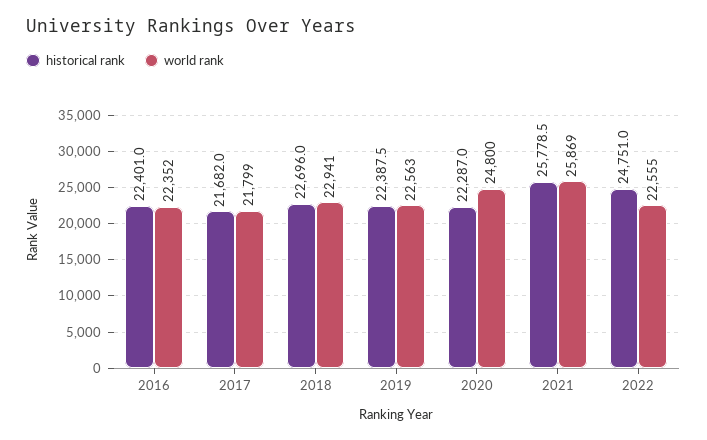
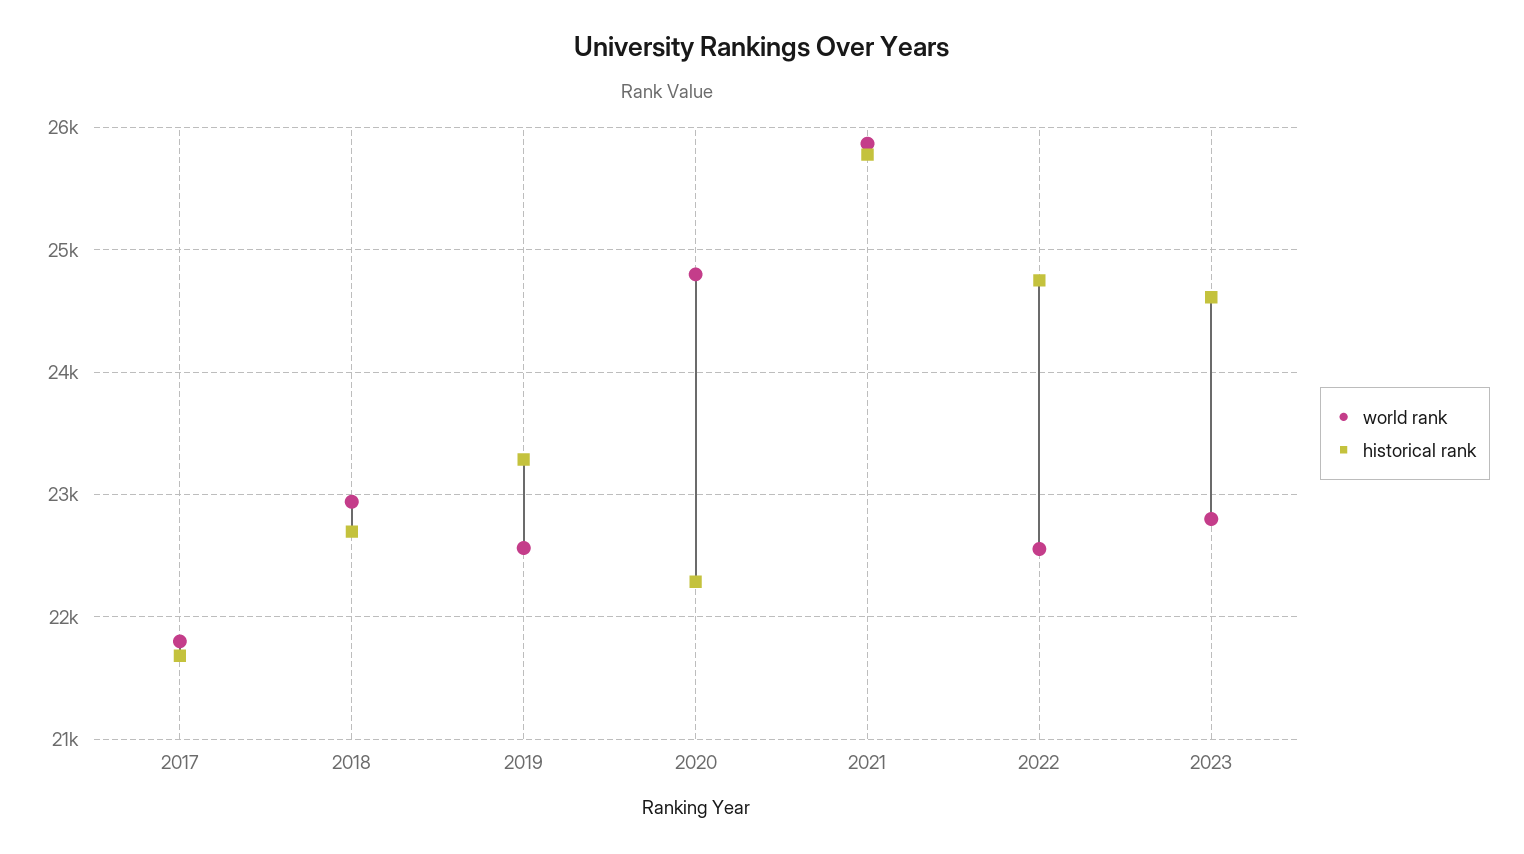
historical rank, 2016: 22401 -> none
world rank, 2016: 22352 -> none
historical rank, 2019: 22387.5 -> 23300
world rank, 2023: none -> 22800
historical rank, 2023: none -> 24600

